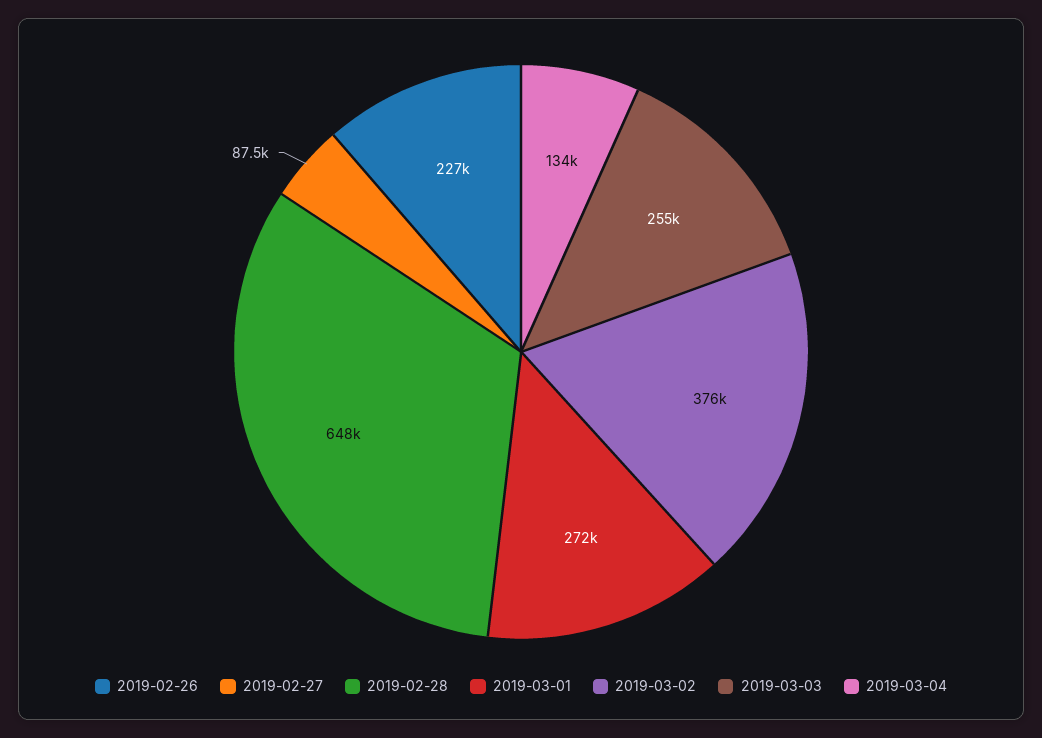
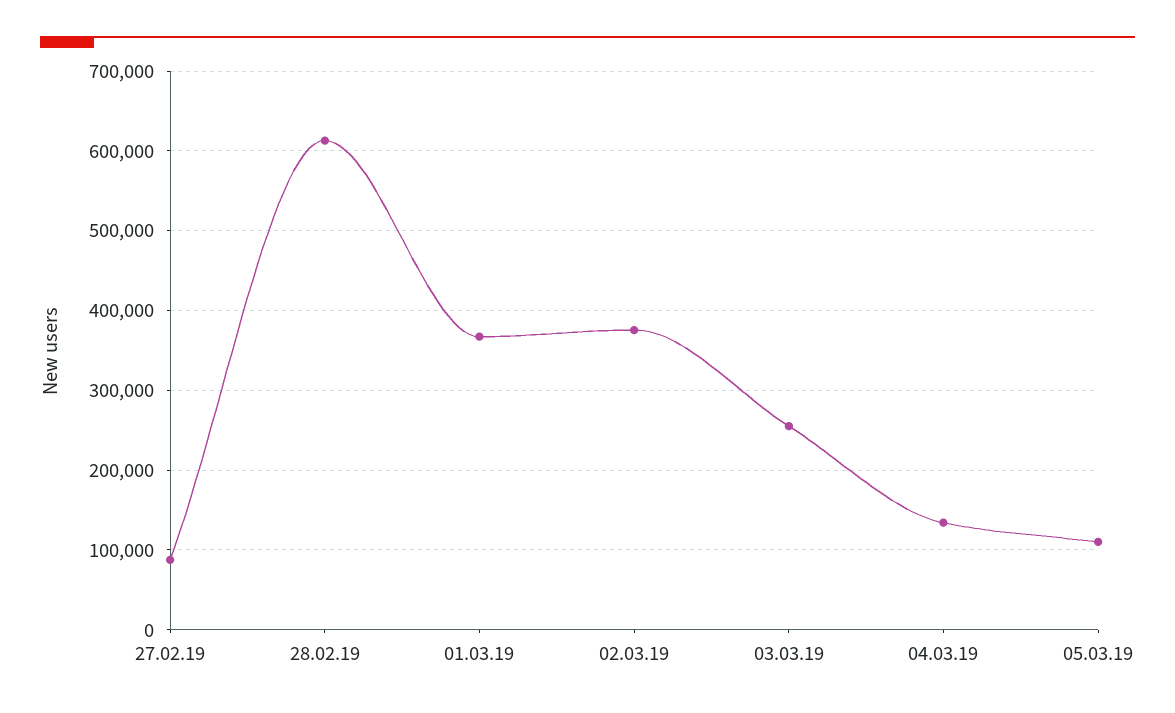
2019-02-26: 227000 -> none
2019-02-28: 648000 -> 610000
2019-03-01: 272000 -> 370000
05.03.19: none -> 110000

